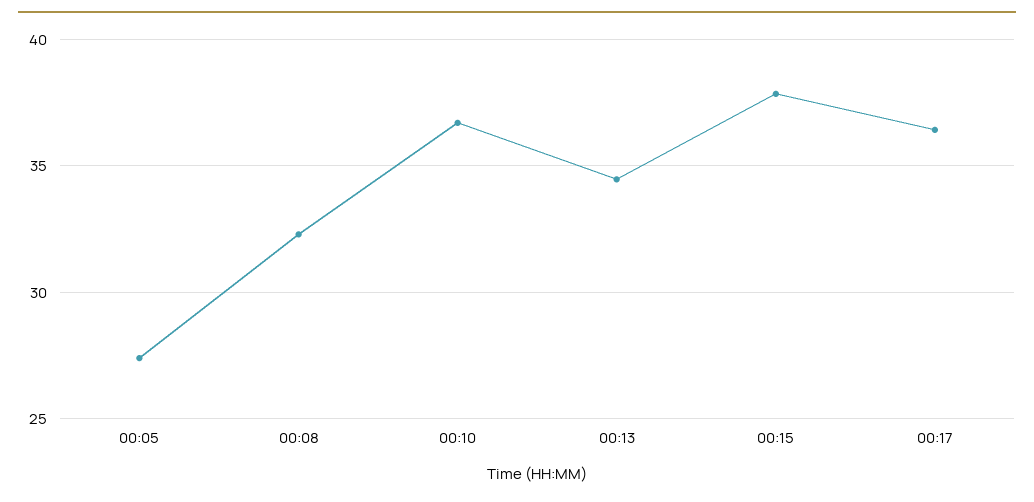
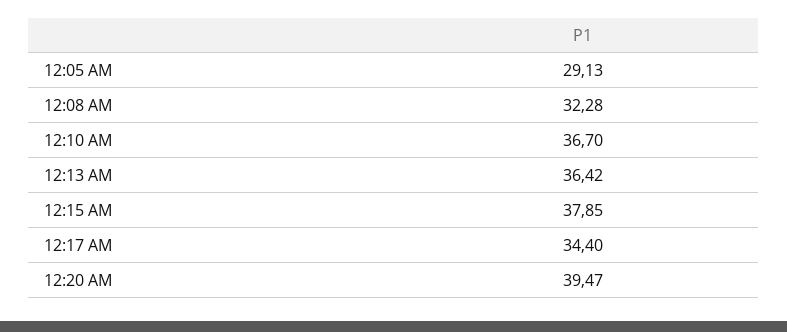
00:05: 27.5 -> 29.13
00:13: 34.5 -> 36.42
00:17: 36.5 -> 34.4
12:20 AM: none -> 39.47

